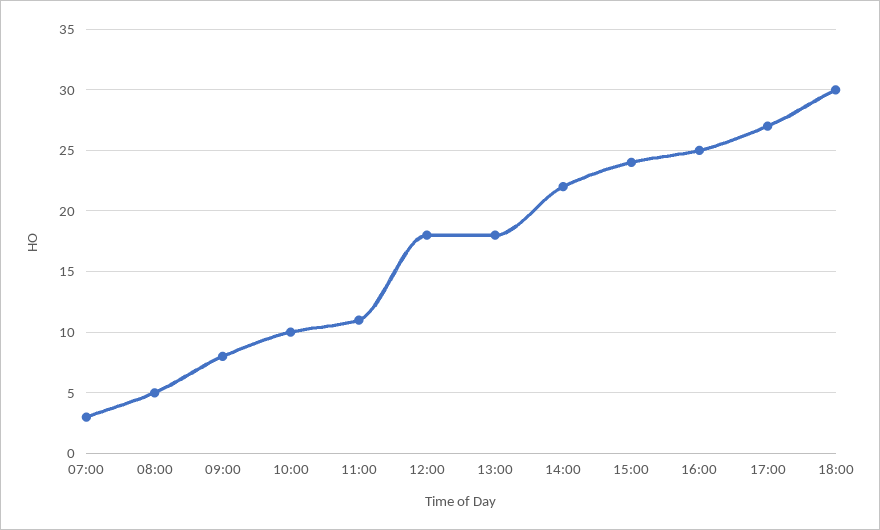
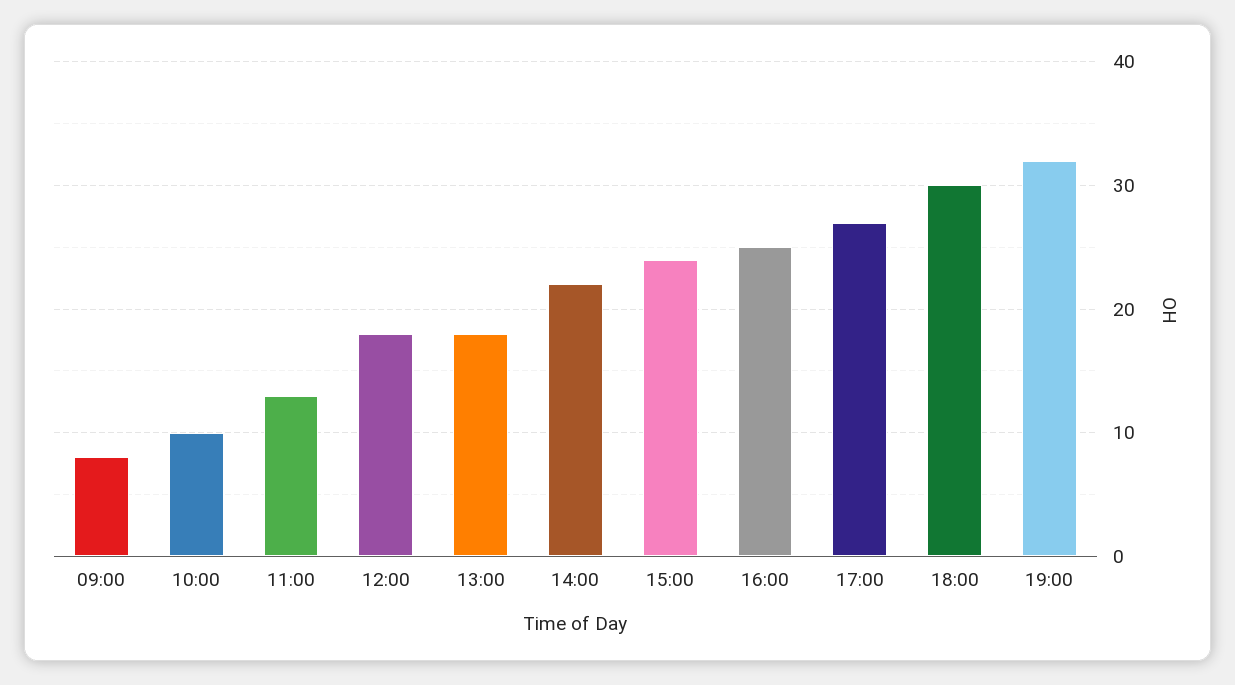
07:00: 3 -> none
08:00: 5 -> none
11:00: 11 -> 13
19:00: none -> 32

